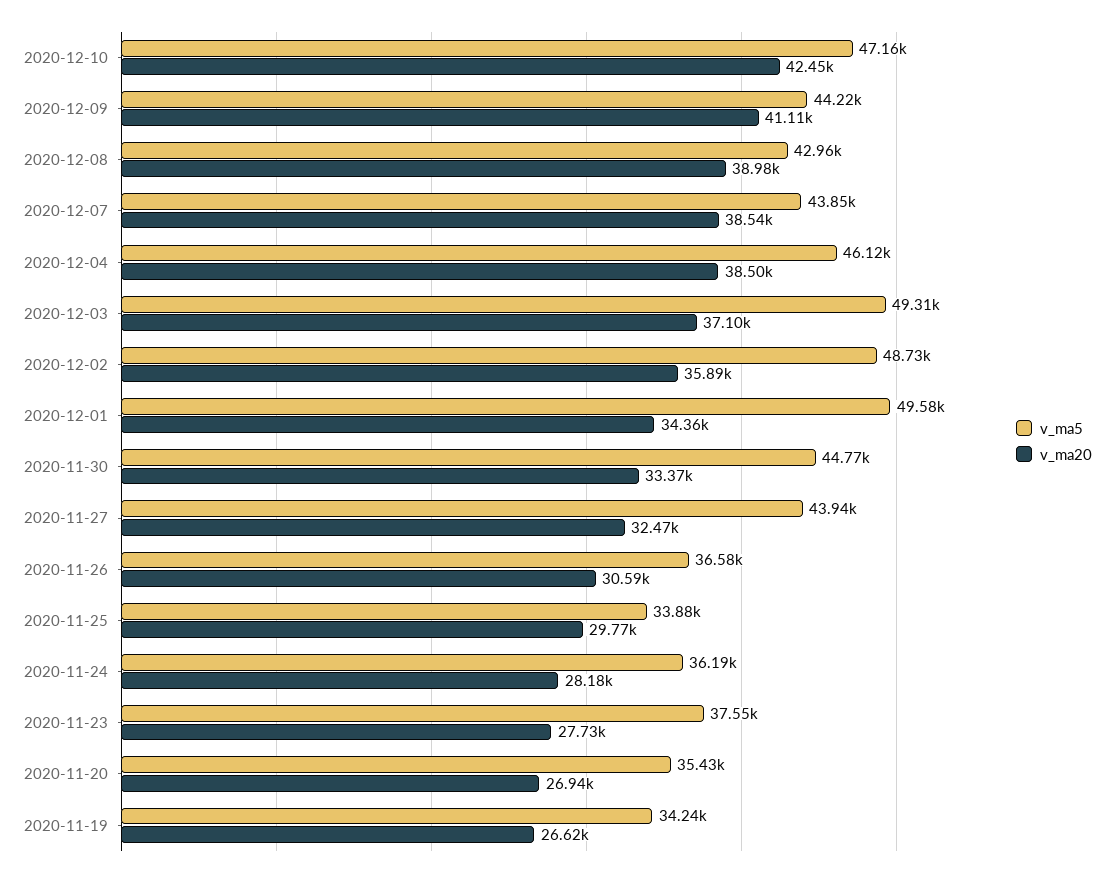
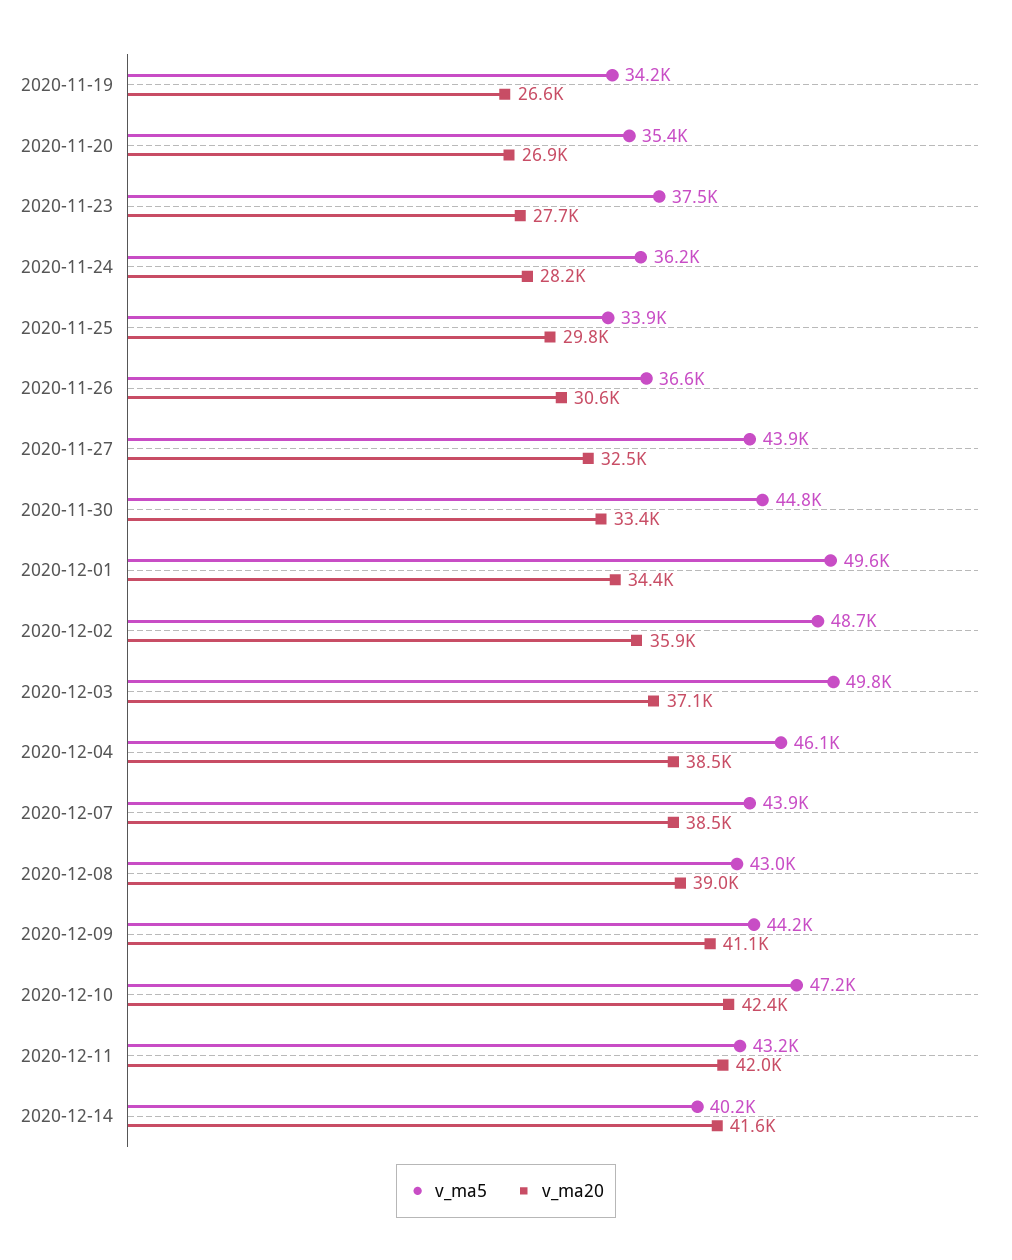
v_ma5, 2020-12-03: 49310 -> 49800
v_ma5, 2020-12-11: none -> 43200
v_ma20, 2020-12-11: none -> 42000
v_ma5, 2020-12-14: none -> 40200
v_ma20, 2020-12-14: none -> 41600

